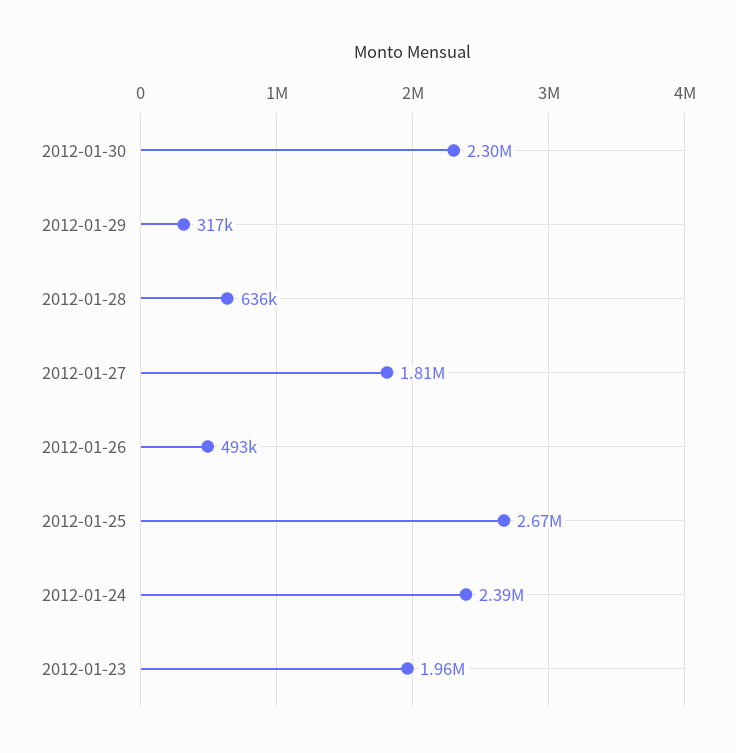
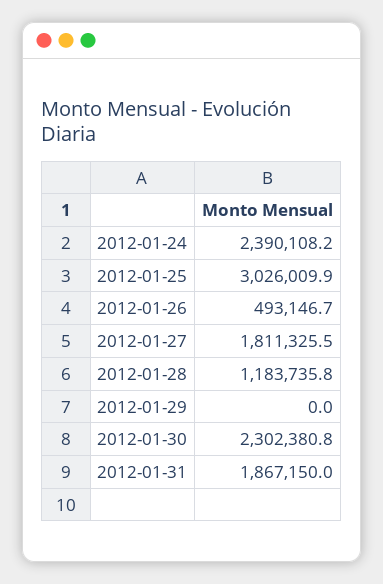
2012-01-29: 317000 -> 0
2012-01-28: 636000 -> 1183735.8
2012-01-25: 2670000 -> 3026009.9
2012-01-23: 1960000 -> none
2012-01-31: none -> 1867150

